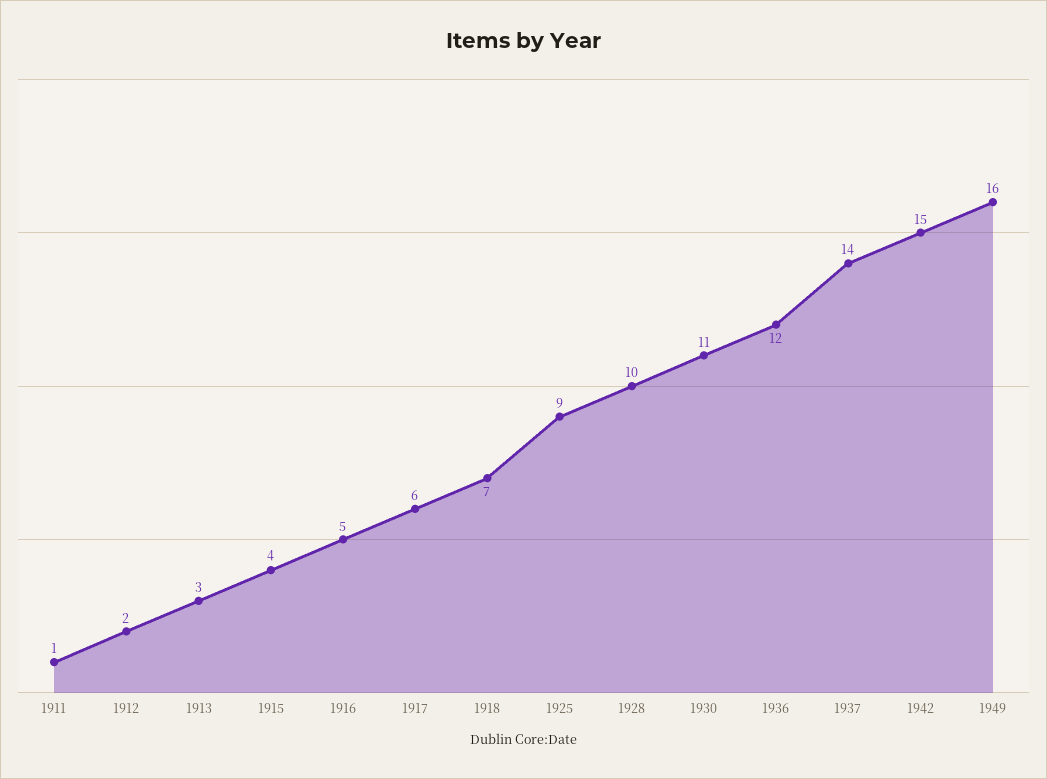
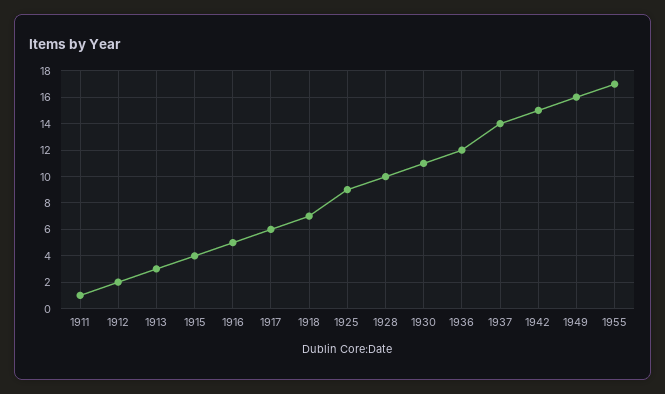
1955: none -> 17

